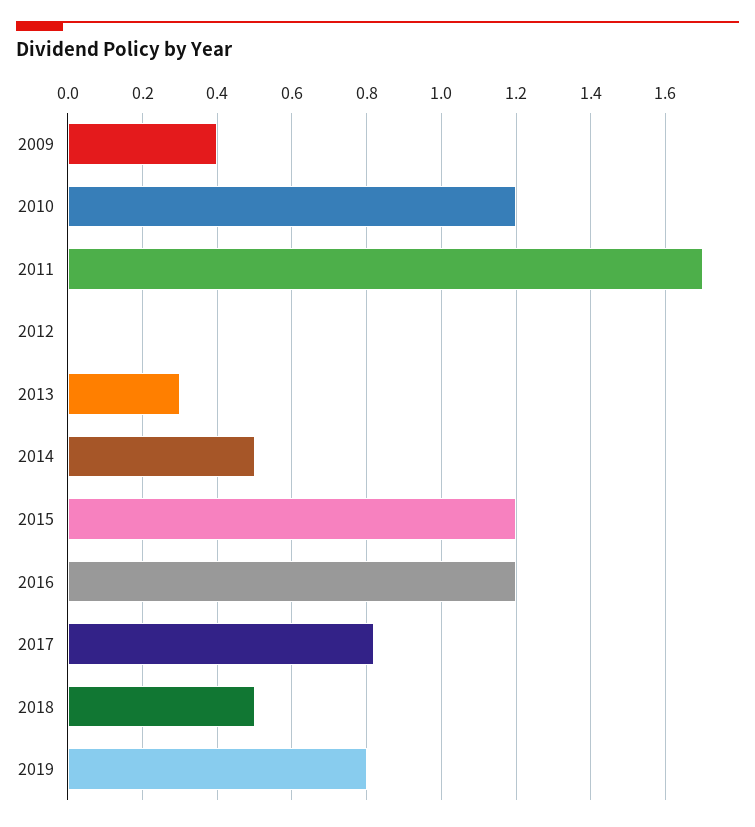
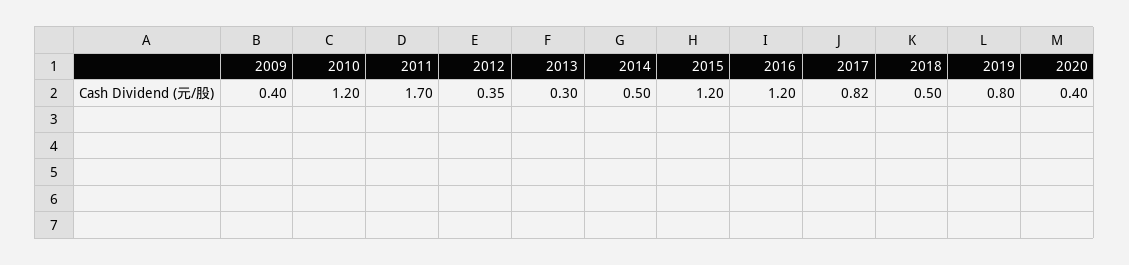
2012: 0 -> 0.35
2020: none -> 0.4

